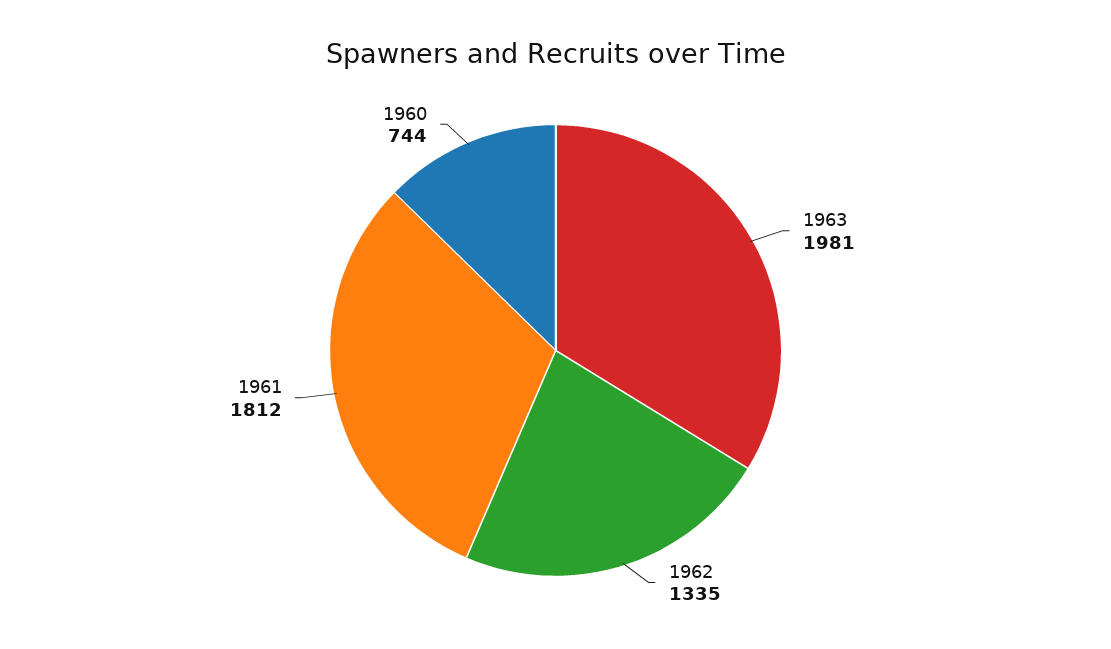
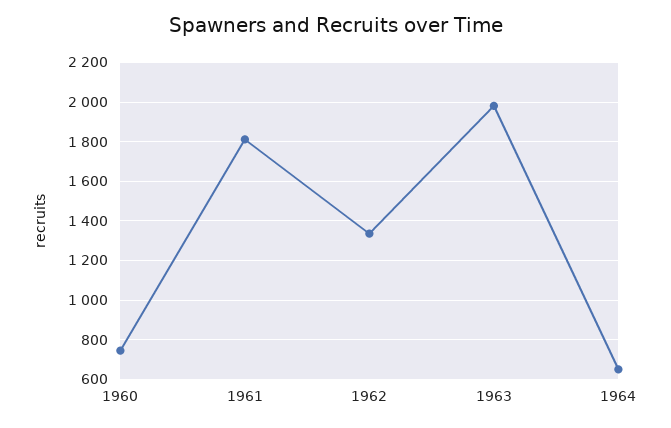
1964: none -> 650

